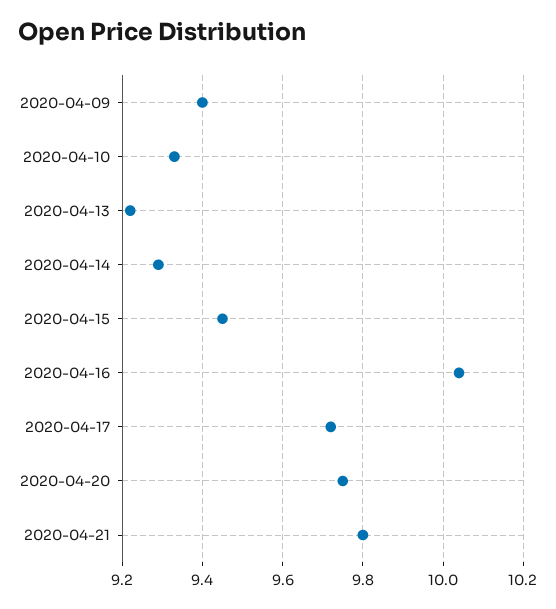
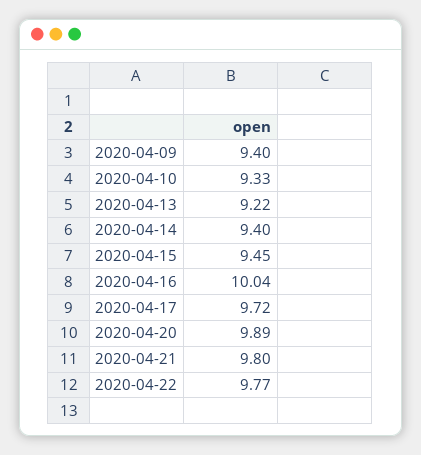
2020-04-14: 9.3 -> 9.4
2020-04-20: 9.75 -> 9.89
2020-04-22: none -> 9.77

